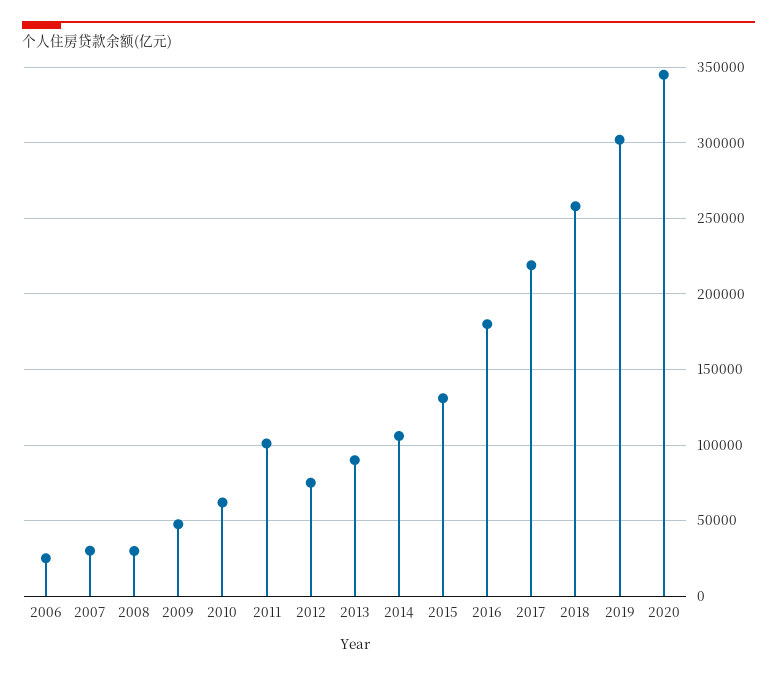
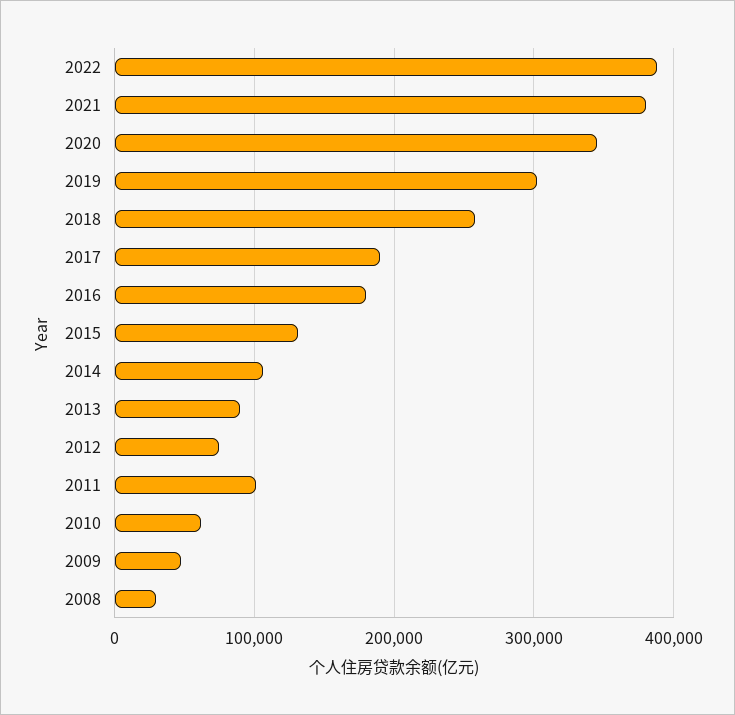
2006: 25000 -> none
2007: 30000 -> none
2017: 220000 -> 190000
2022: none -> 390000
2021: none -> 380000

